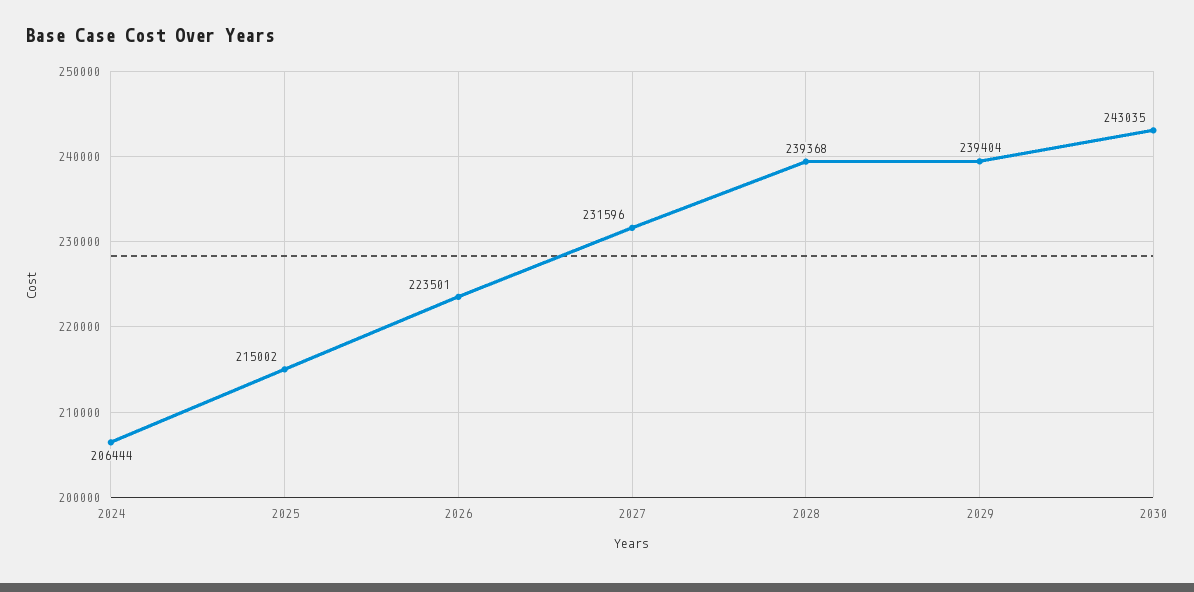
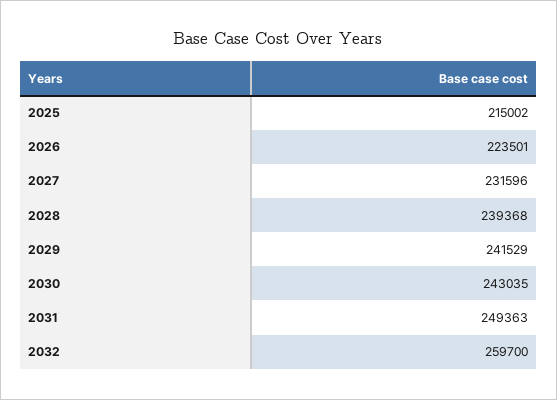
2024: 206444 -> none
2029: 239404 -> 241529
2031: none -> 249363
2032: none -> 259700

